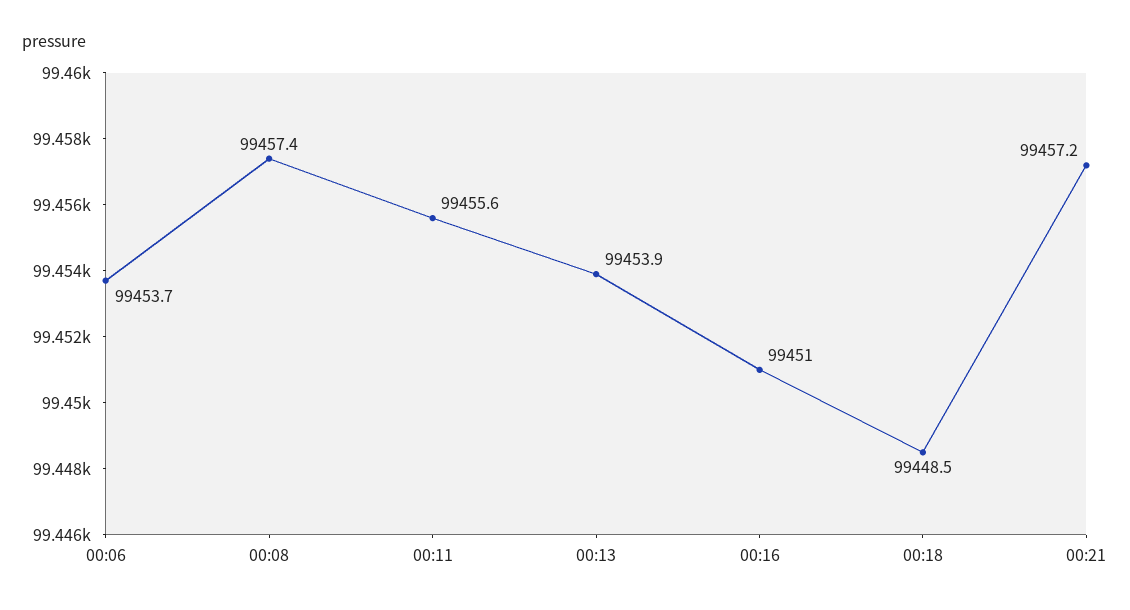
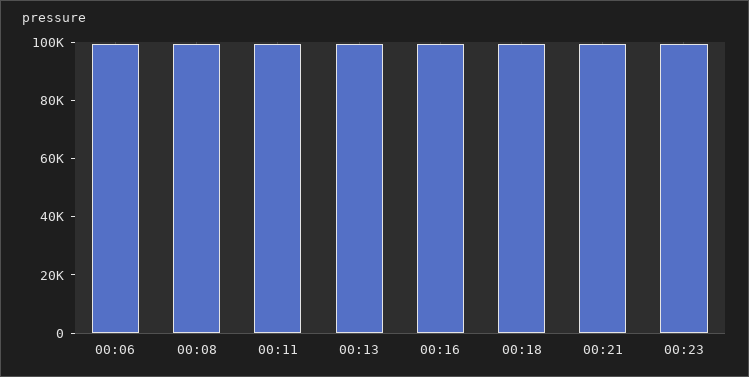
00:23: none -> 100000

